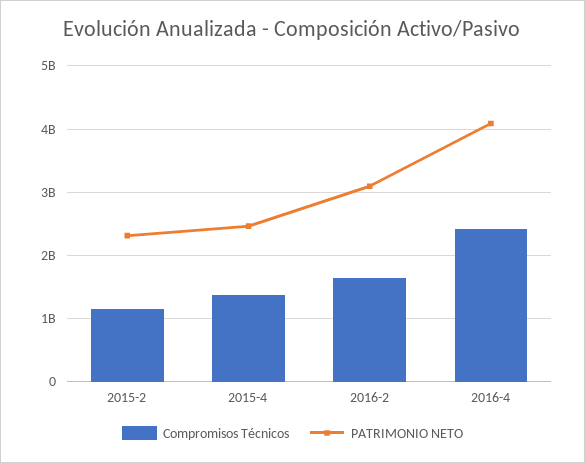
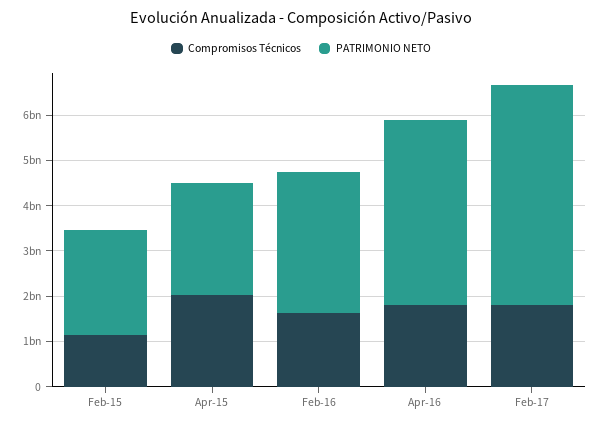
Compromisos Técnicos, 2015-4: 1400000000 -> 2000000000
Compromisos Técnicos, 2016-4: 2400000000 -> 1800000000
Compromisos Técnicos, Feb-17: none -> 1800000000
PATRIMONIO NETO, Feb-17: none -> 4800000000

